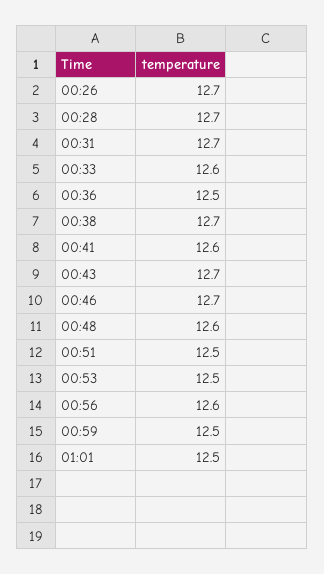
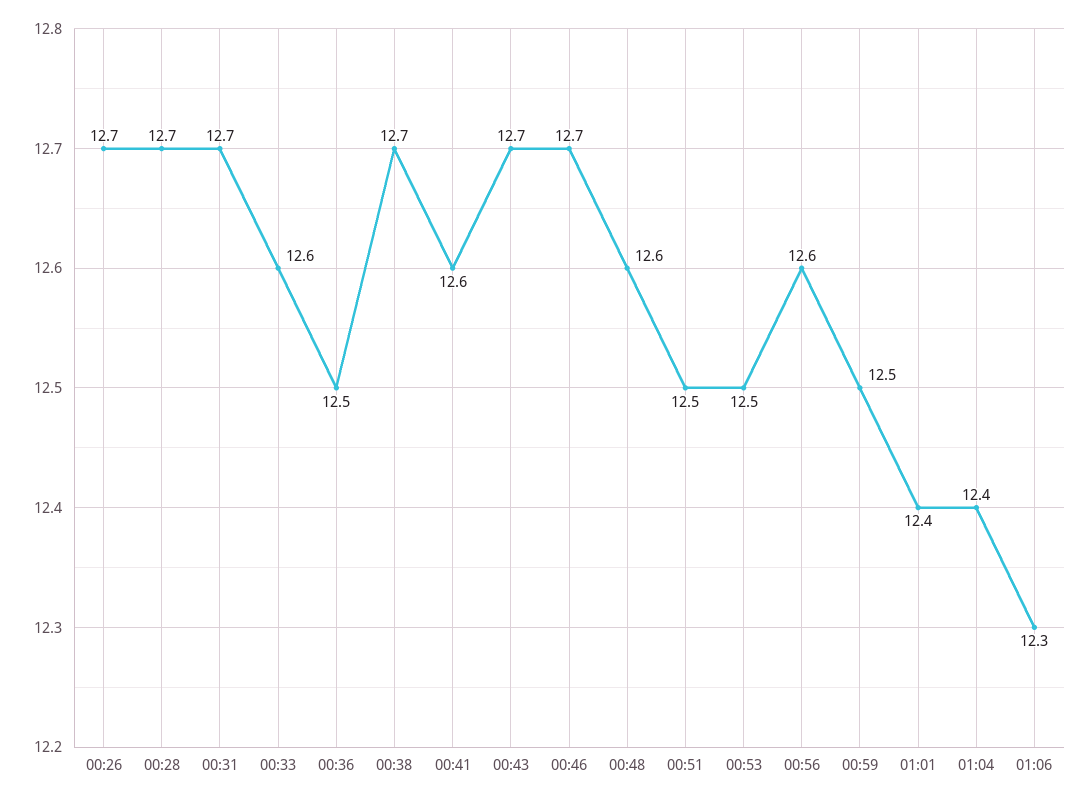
01:01: 12.5 -> 12.4
01:04: none -> 12.4
01:06: none -> 12.3

